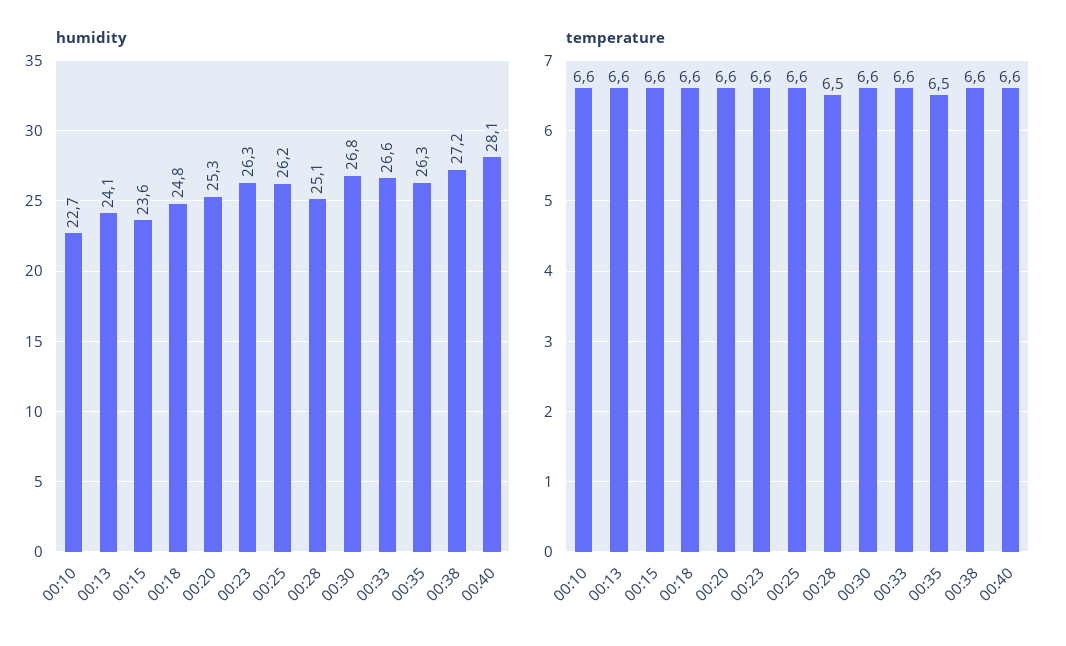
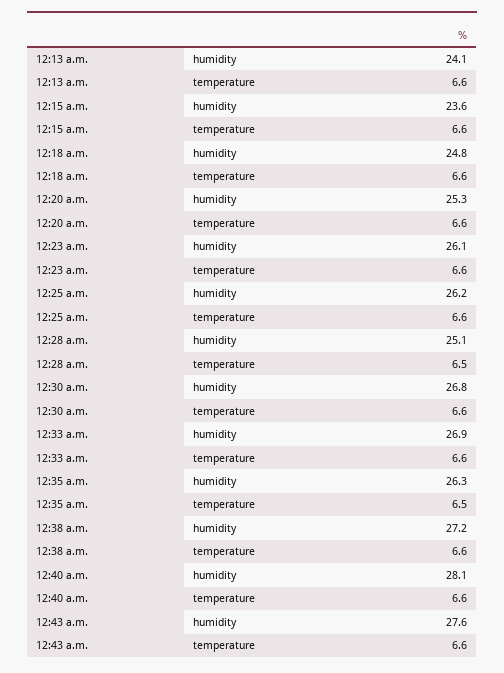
humidity, 00:10: 22.7 -> none
humidity, 00:23: 26.3 -> 26.1
humidity, 00:33: 26.6 -> 26.9
temperature, 00:10: 6.6 -> none
humidity, 12:43 a.m.: none -> 27.6
temperature, 12:43 a.m.: none -> 6.6

